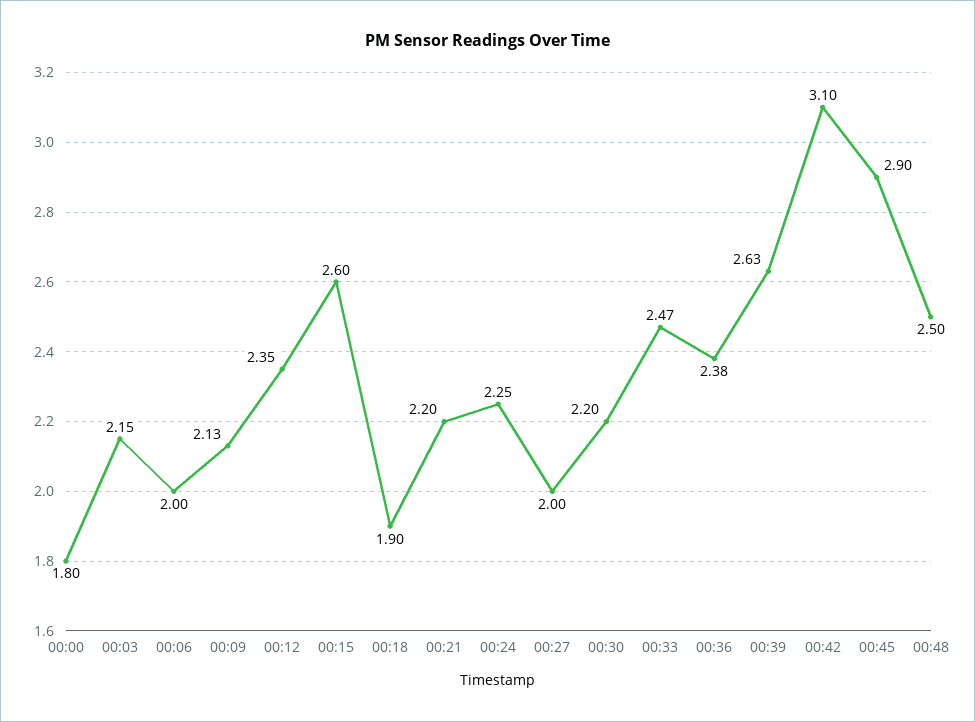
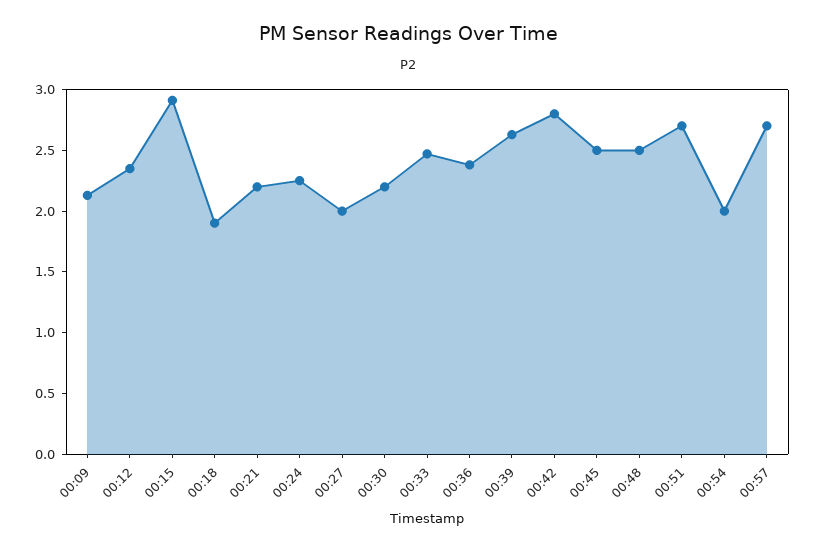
00:00: 1.8 -> none
00:03: 2.15 -> none
00:06: 2 -> none
00:15: 2.6 -> 2.9
00:42: 3.1 -> 2.8
00:45: 2.9 -> 2.5
00:51: none -> 2.7
00:54: none -> 2
00:57: none -> 2.7

